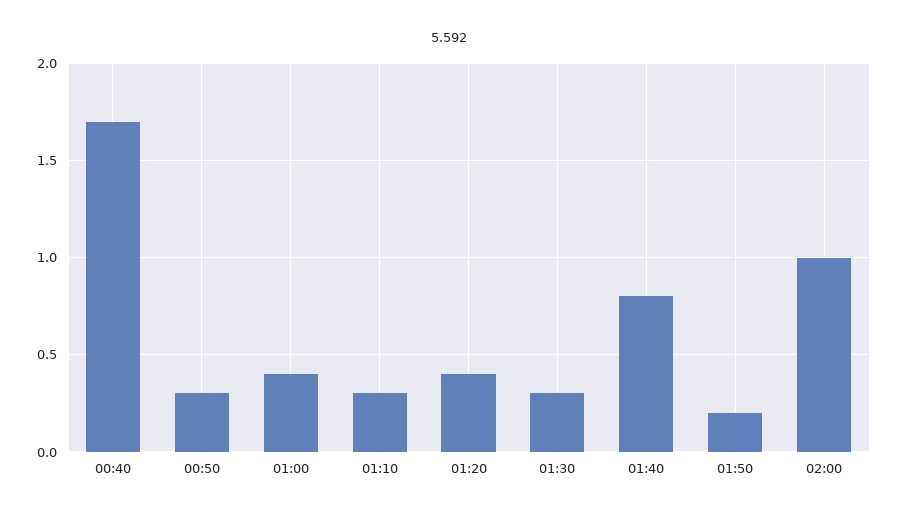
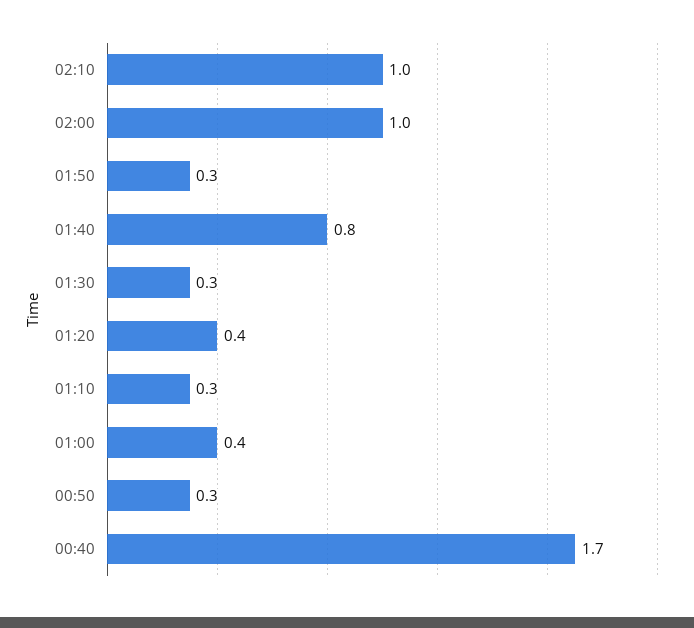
01:50: 0.2 -> 0.3
02:10: none -> 1

